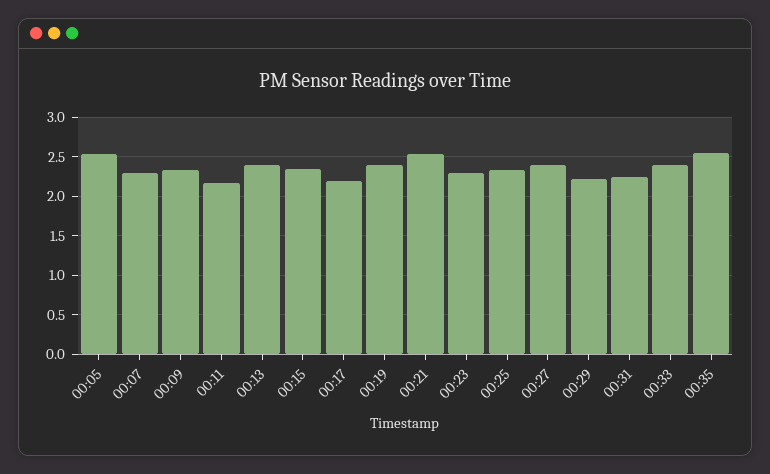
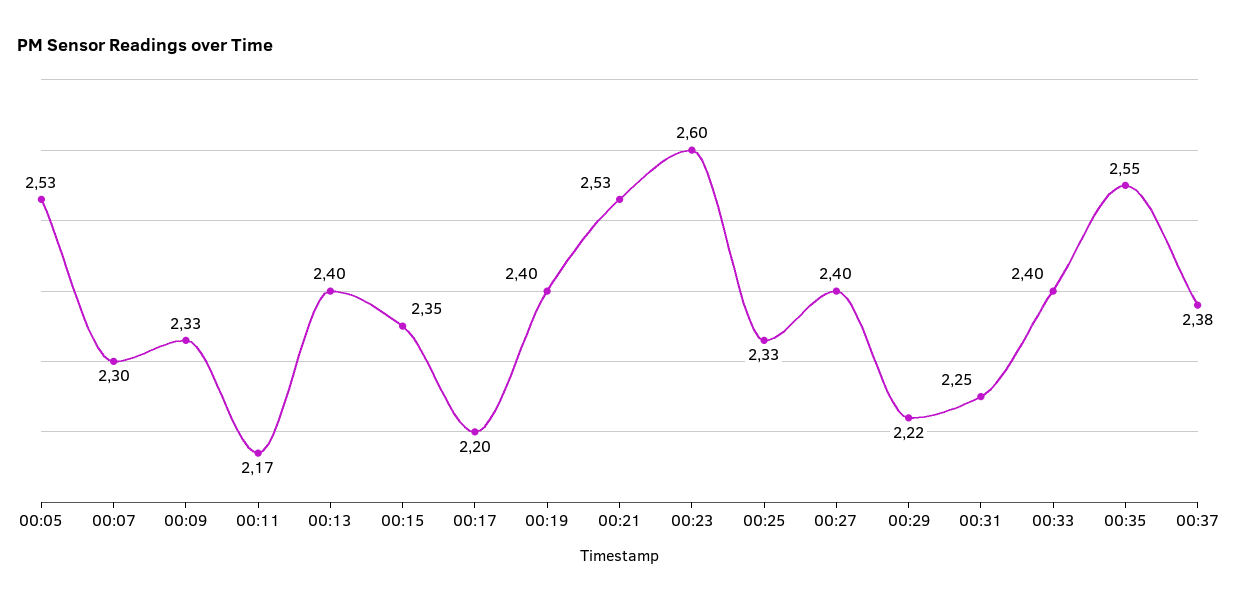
00:23: 2.3 -> 2.6
00:37: none -> 2.38

